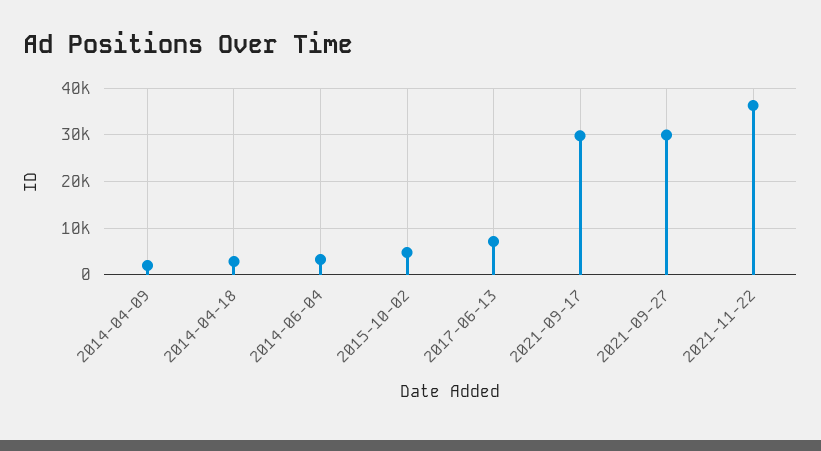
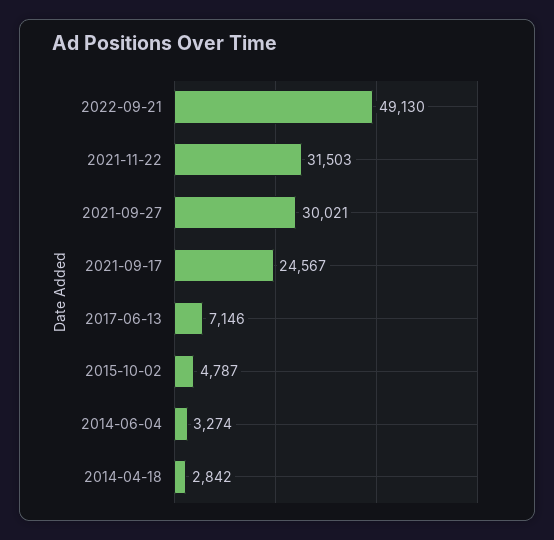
2014-04-09: 2000 -> none
2021-09-17: 30000 -> 24567
2021-11-22: 36000 -> 31503
2022-09-21: none -> 49130

